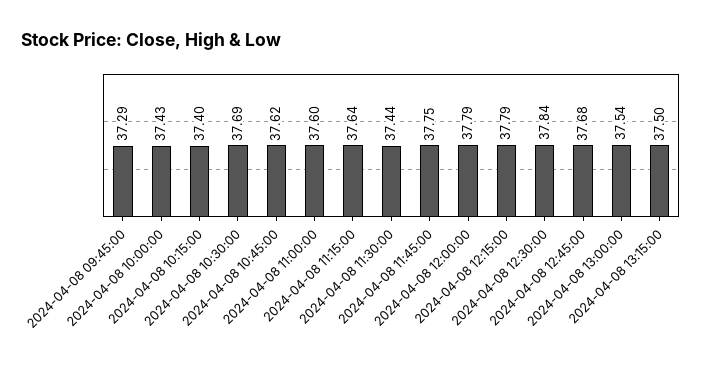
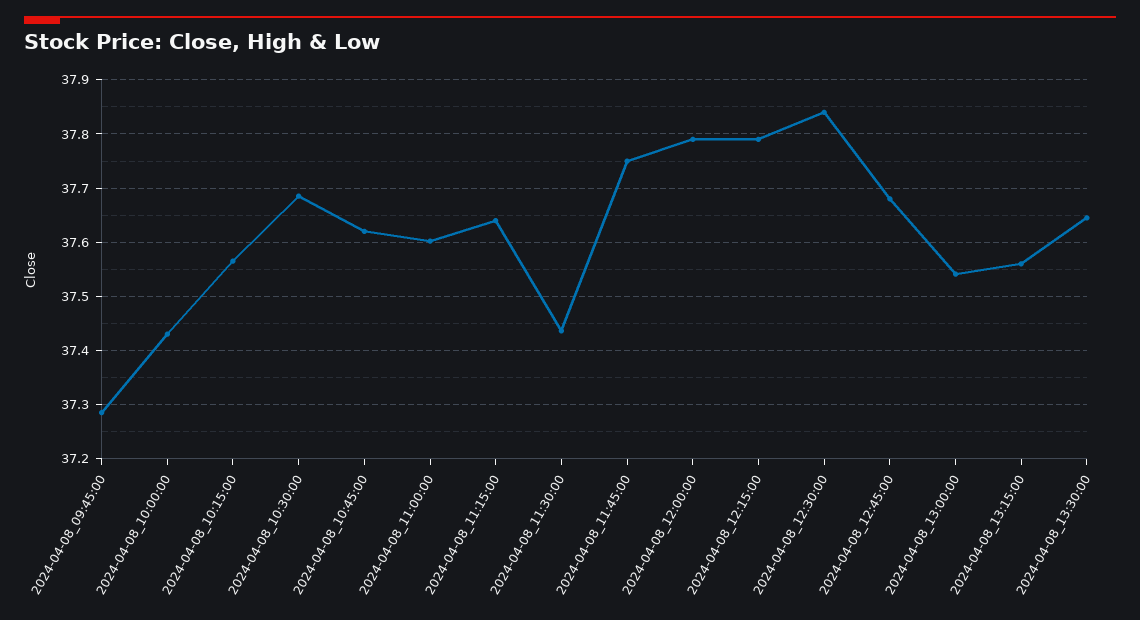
2024-04-08 10:15:00: 37.4 -> 37.56
2024-04-08 13:15:00: 37.5 -> 37.56
2024-04-08_13:30:00: none -> 37.64

